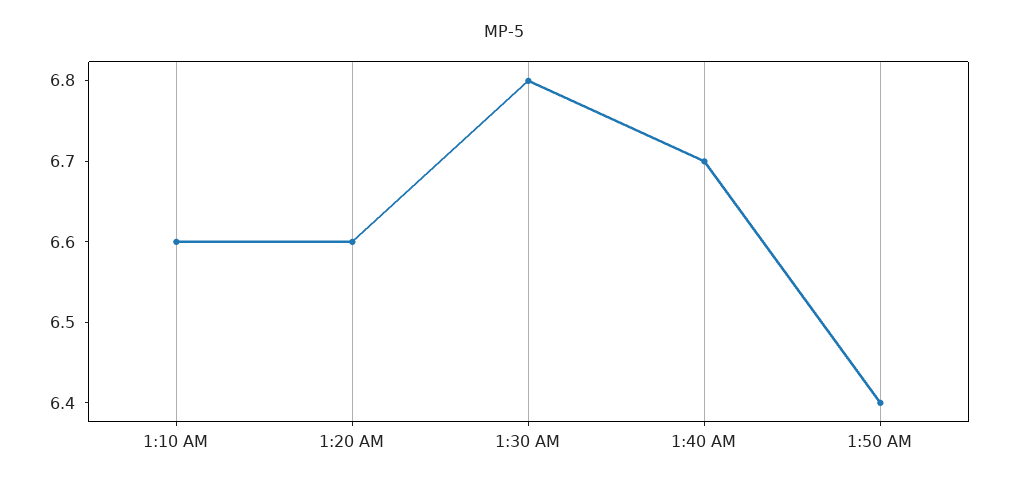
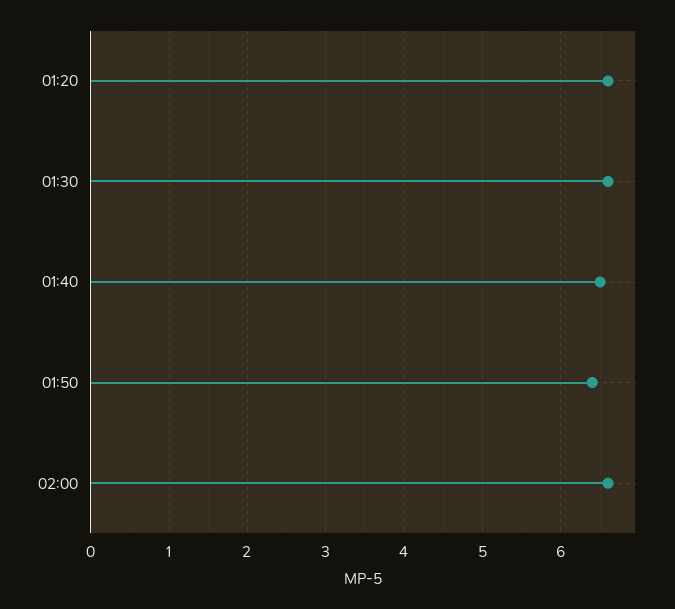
1:10 AM: 6.6 -> none
1:30 AM: 6.8 -> 6.6
1:40 AM: 6.7 -> 6.5
02:00: none -> 6.6

